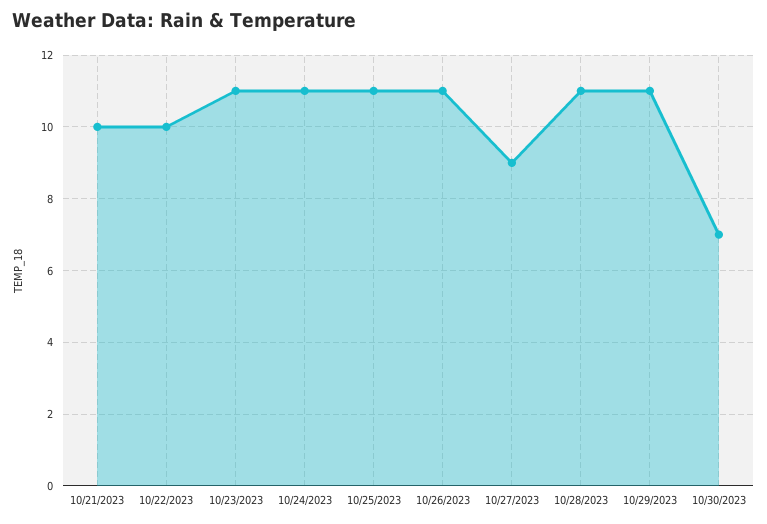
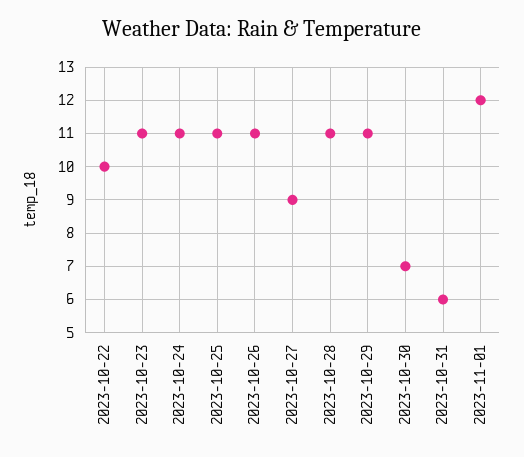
10/21/2023: 10 -> none
2023-10-31: none -> 6
2023-11-01: none -> 12

